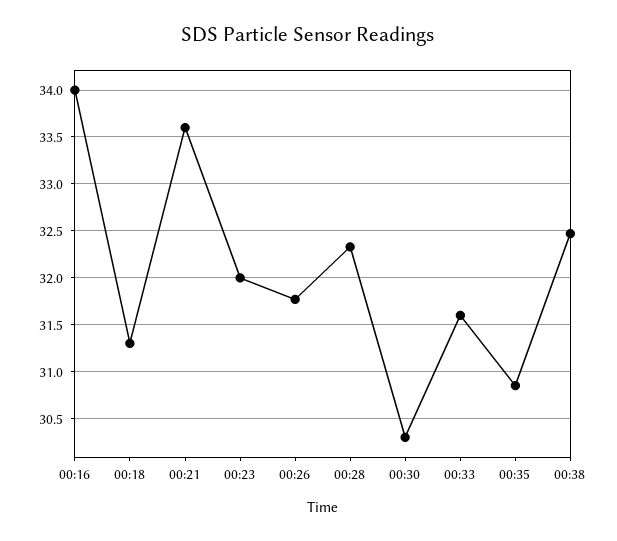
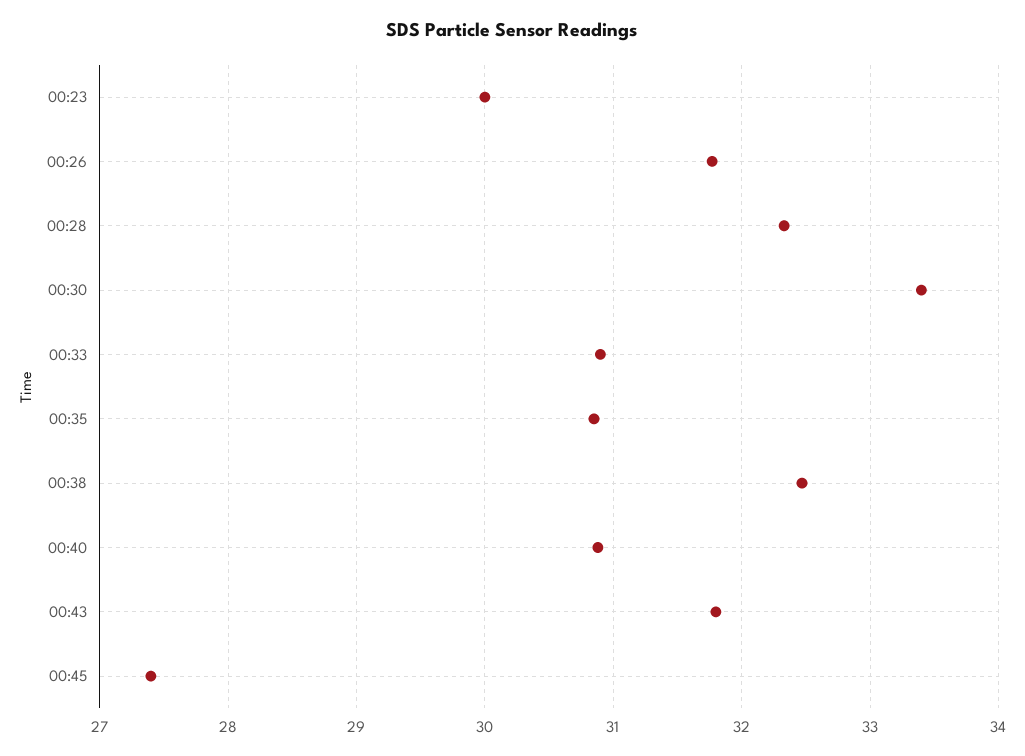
00:16: 34 -> none
00:18: 31.3 -> none
00:21: 33.6 -> none
00:23: 32 -> 30
00:30: 30.3 -> 33.4
00:33: 31.6 -> 30.9
00:40: none -> 30.9
00:43: none -> 31.8
00:45: none -> 27.4

